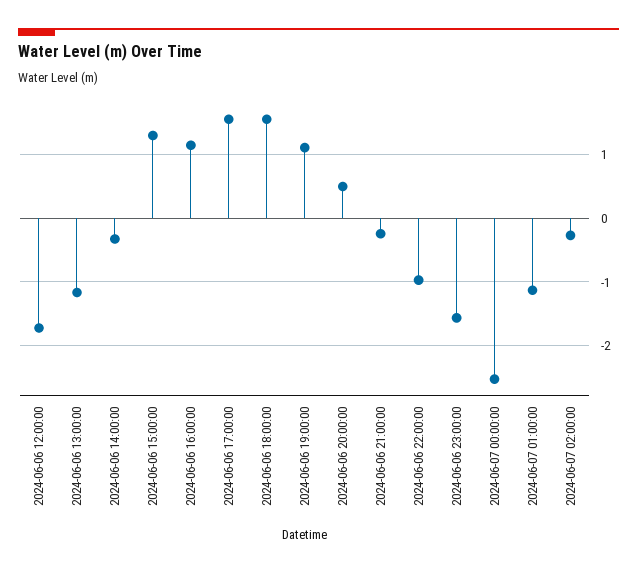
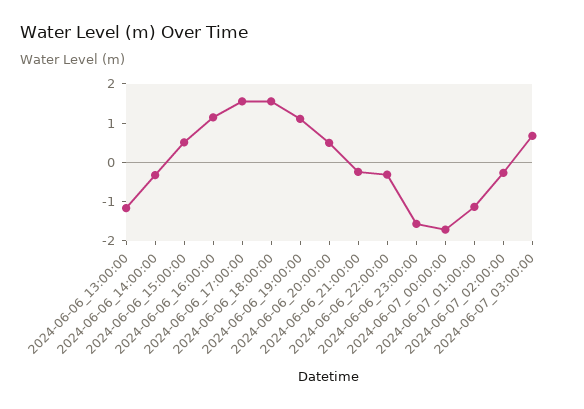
2024-06-06 12:00:00: -1.7 -> none
2024-06-06 15:00:00: 1.3 -> 0.5
2024-06-06 22:00:00: -1 -> -0.25
2024-06-07 00:00:00: -2.5 -> -1.75
2024-06-07_03:00:00: none -> 0.75

